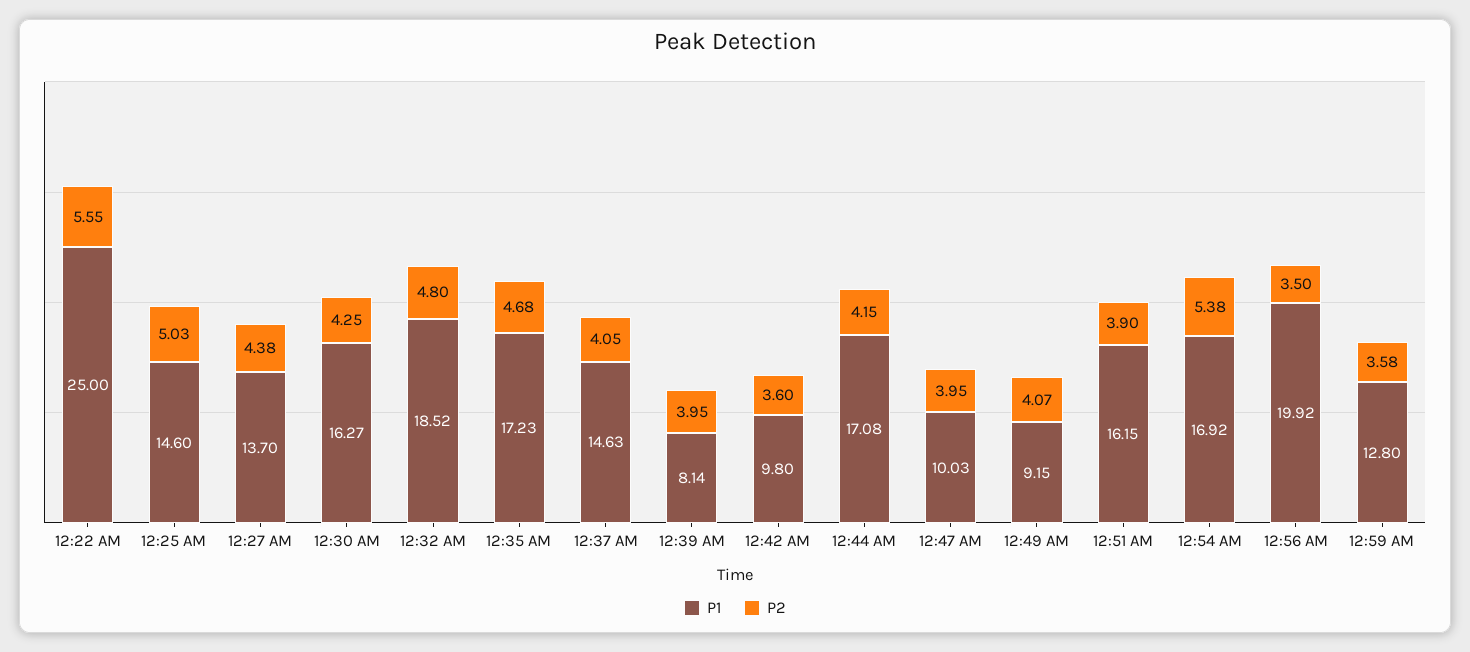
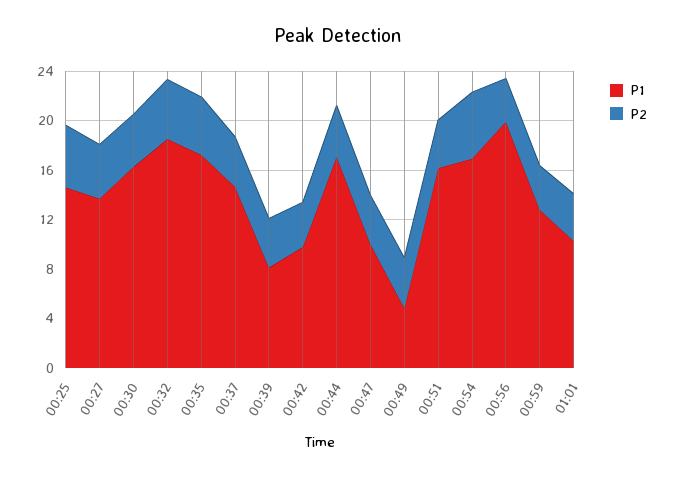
P1, 12:22 AM: 25 -> none
P2, 12:22 AM: 5.55 -> none
P1, 12:49 AM: 9.15 -> 5
P1, 01:01: none -> 10
P2, 01:01: none -> 4

